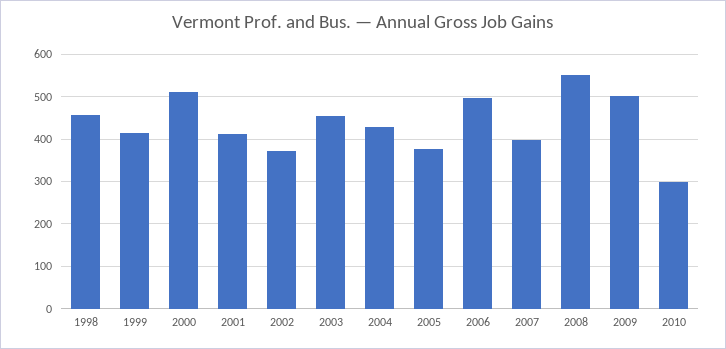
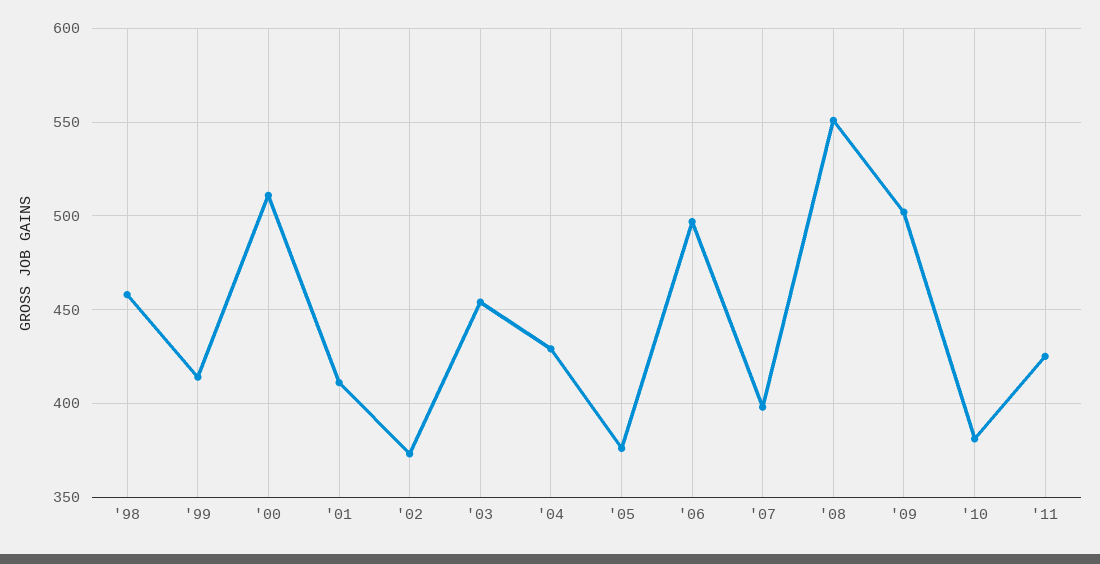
2010: 300 -> 380
'11: none -> 425

